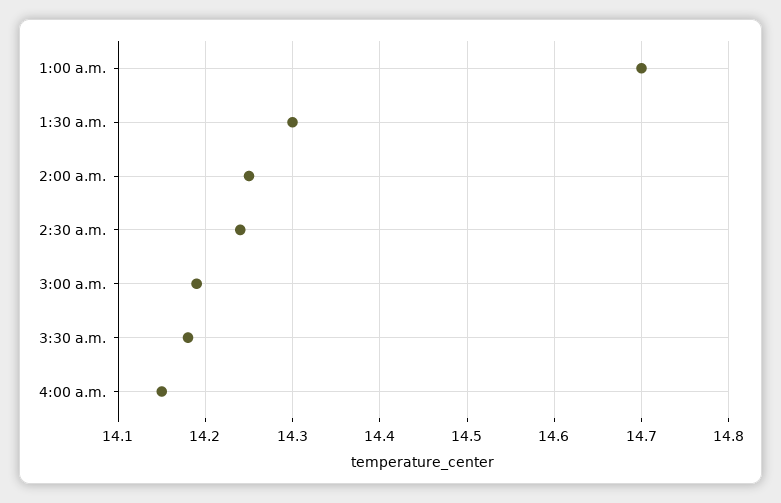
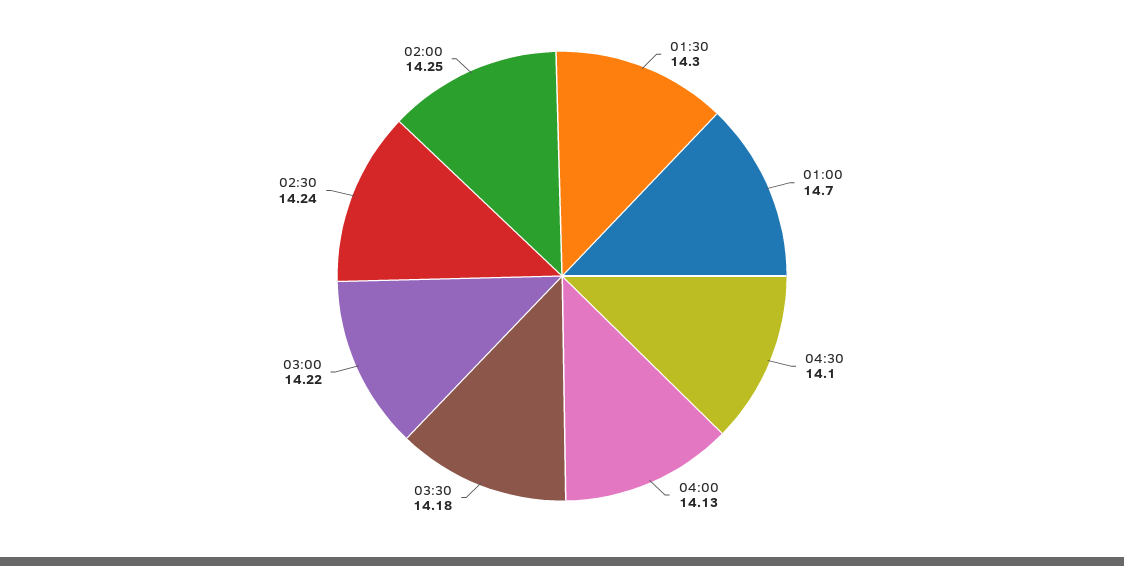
3:00 a.m.: 14.19 -> 14.22
4:00 a.m.: 14.15 -> 14.13
04:30: none -> 14.1

